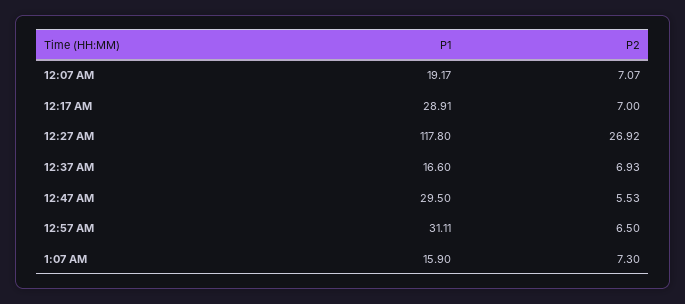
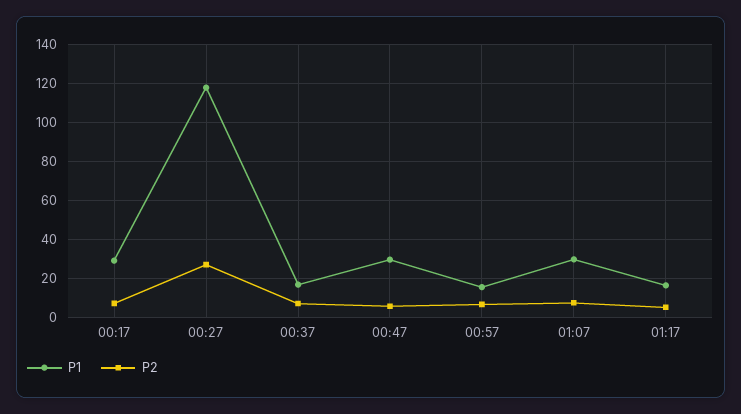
P1, 12:07 AM: 19.17 -> none
P2, 12:07 AM: 7.07 -> none
P1, 12:57 AM: 31.11 -> 15
P1, 1:07 AM: 15.9 -> 30
P1, 01:17: none -> 15
P2, 01:17: none -> 5

